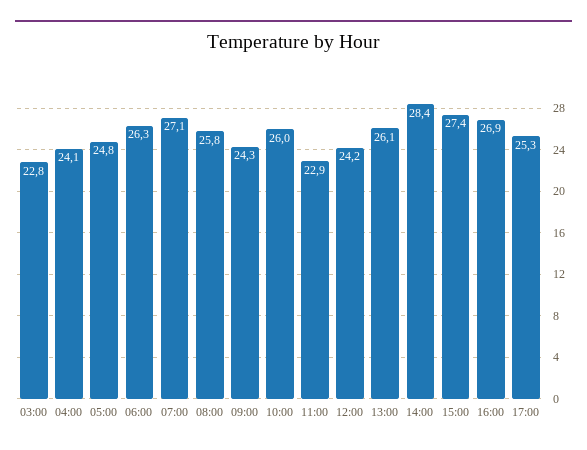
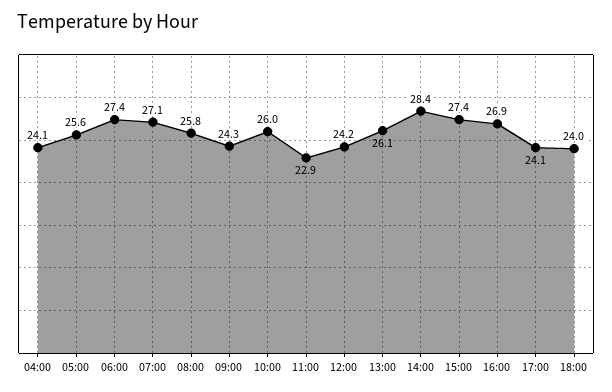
03:00: 22.8 -> none
05:00: 24.8 -> 25.6
06:00: 26.3 -> 27.4
17:00: 25.3 -> 24.1
18:00: none -> 24

